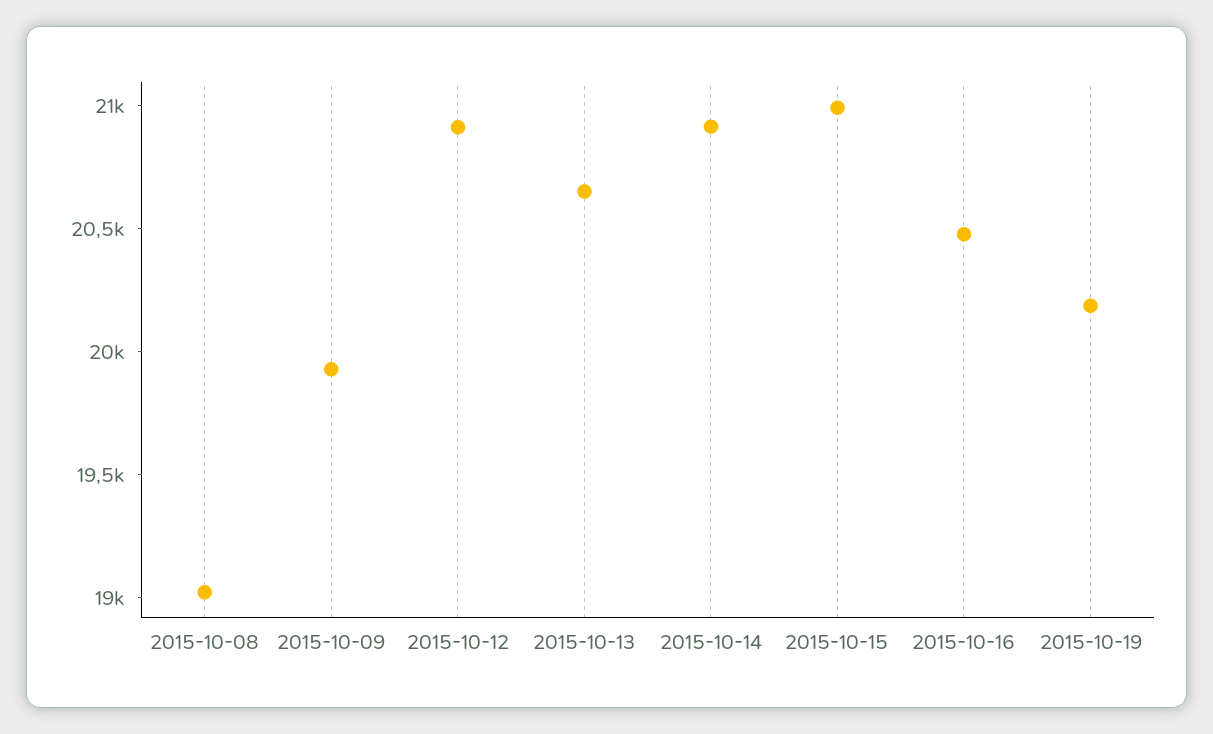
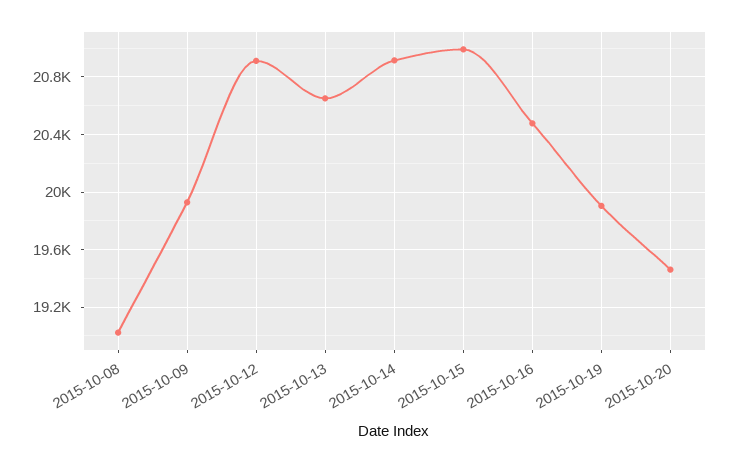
2015-10-19: 20200 -> 19900
2015-10-20: none -> 19450

